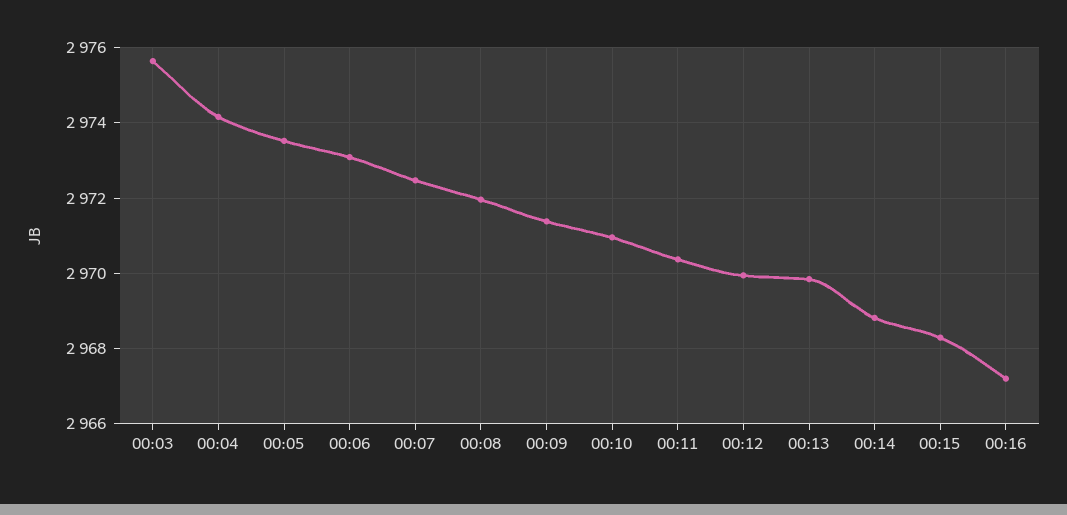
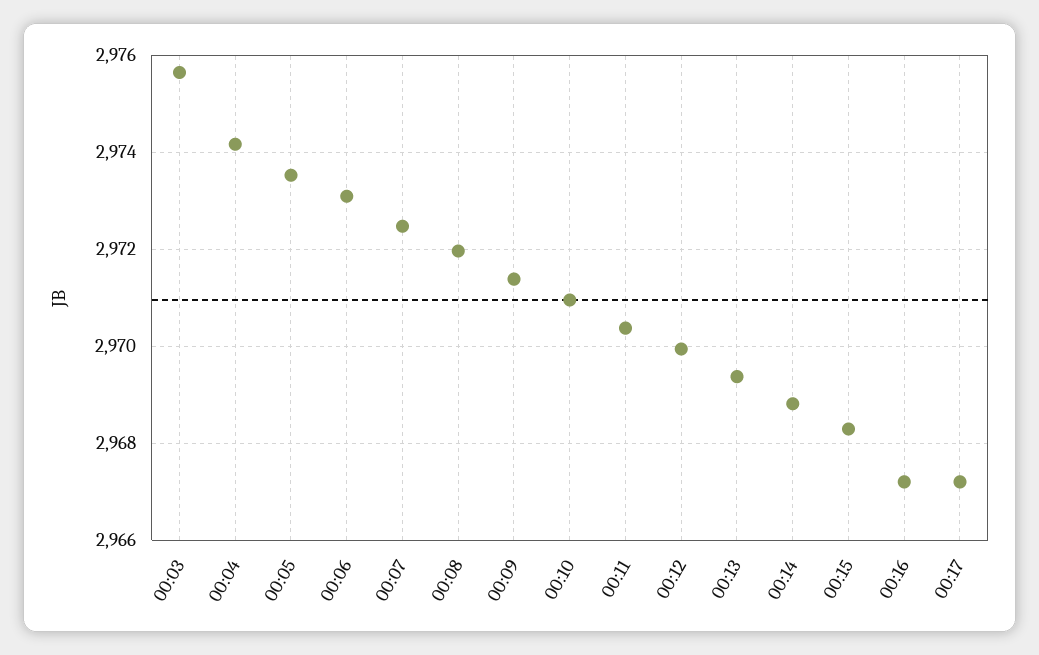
00:13: 2969.8 -> 2969.4
00:17: none -> 2967.2

